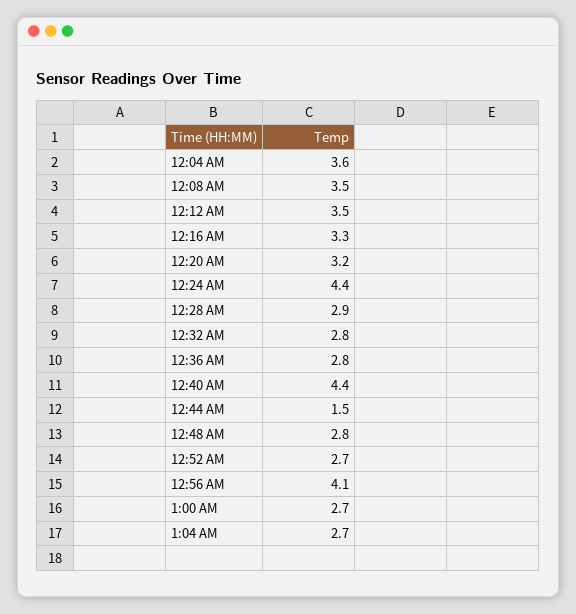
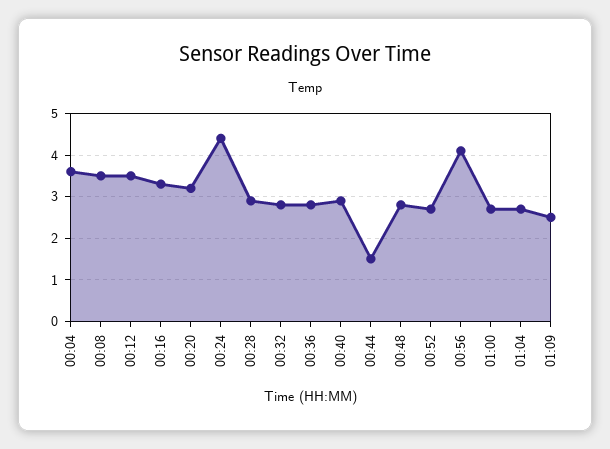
12:40 AM: 4.4 -> 3
01:09: none -> 2.5

